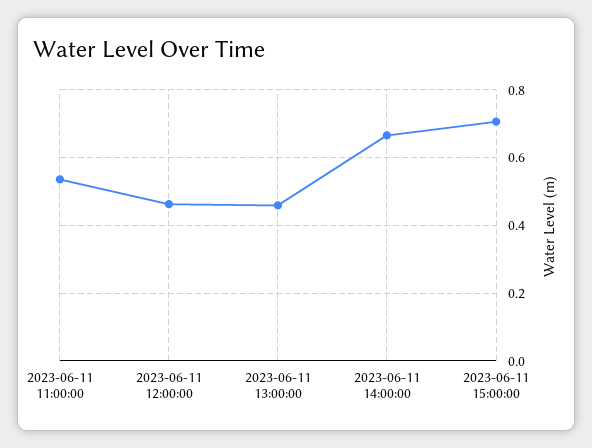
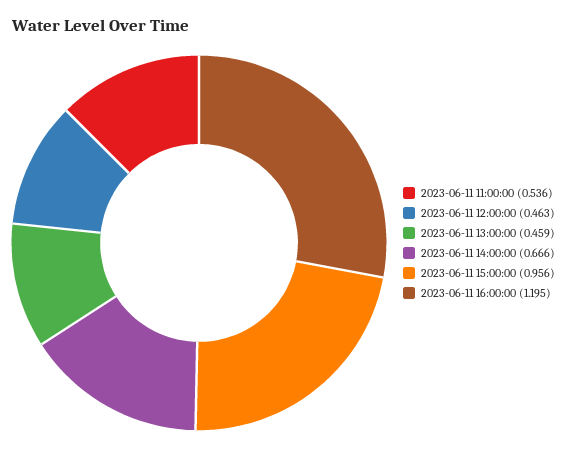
2023-06-11 15:00:00: 0.7 -> 0.956
2023-06-11 16:00:00: none -> 1.195

